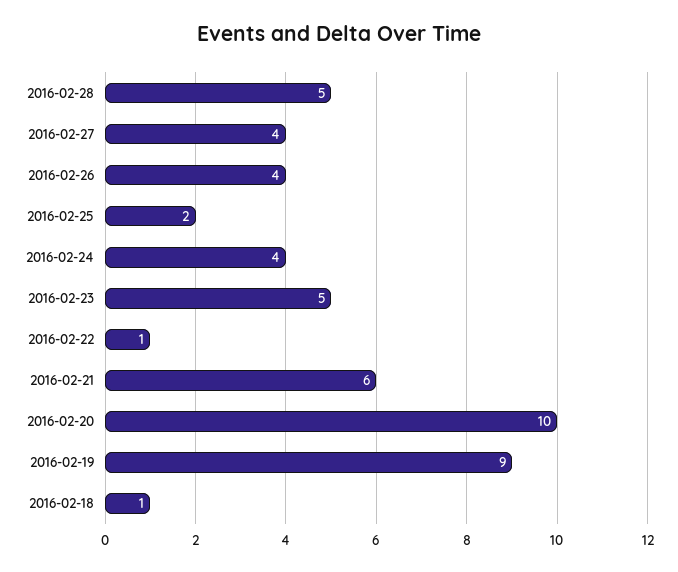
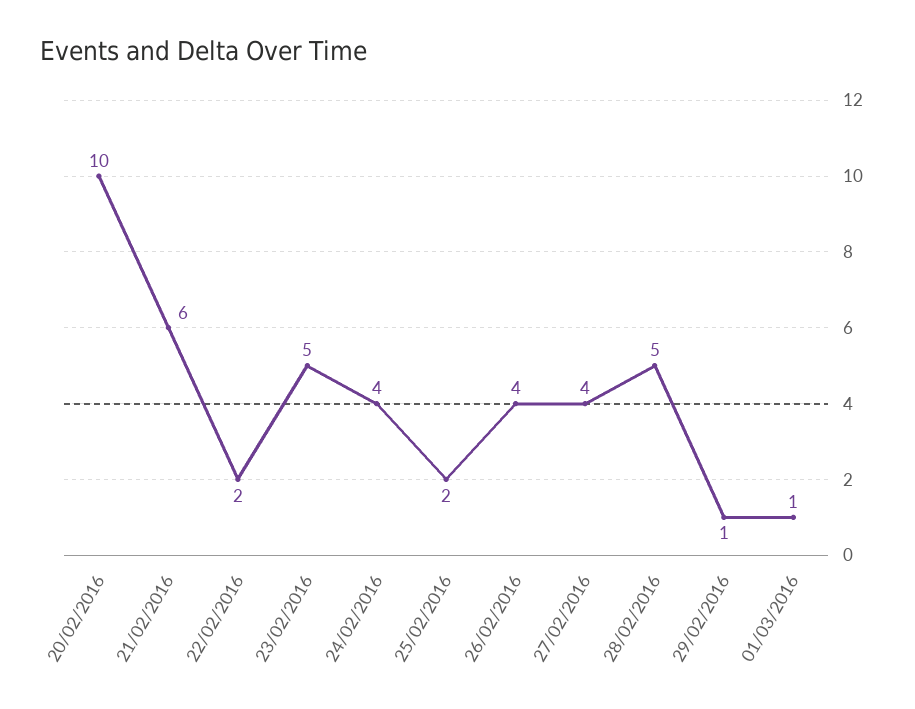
2016-02-22: 1 -> 2
2016-02-19: 9 -> none
2016-02-18: 1 -> none
29/02/2016: none -> 1
01/03/2016: none -> 1

